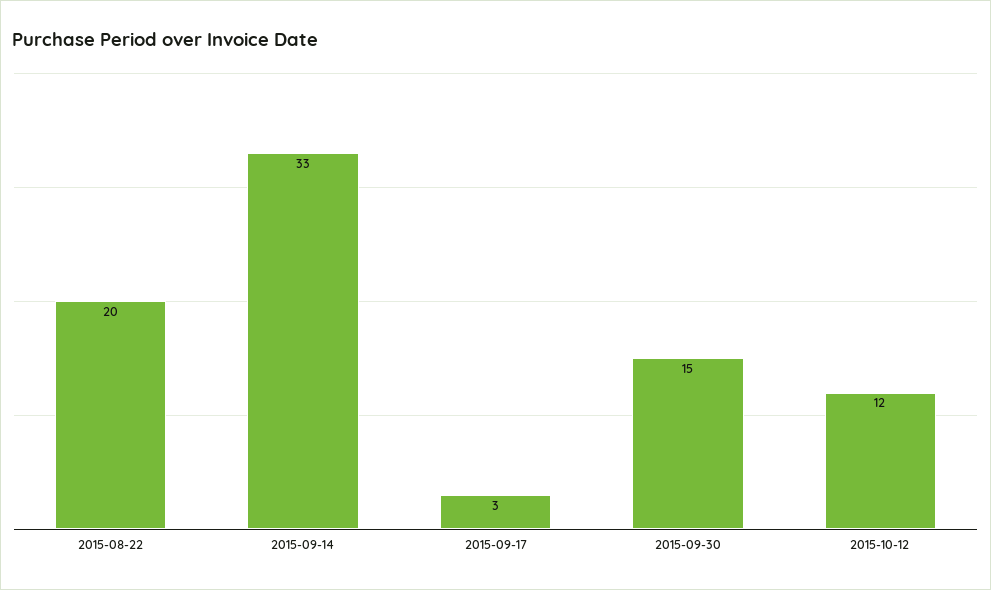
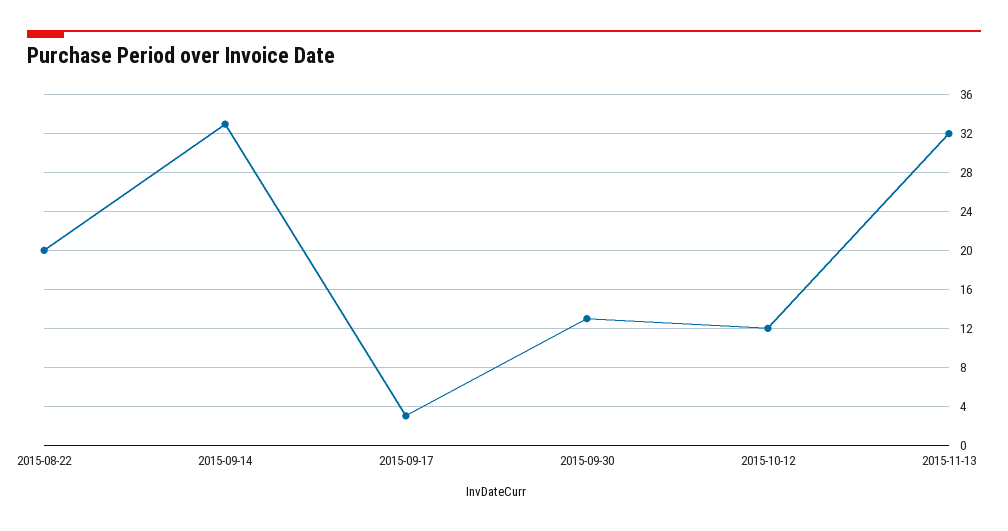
2015-09-30: 15 -> 13
2015-11-13: none -> 32

